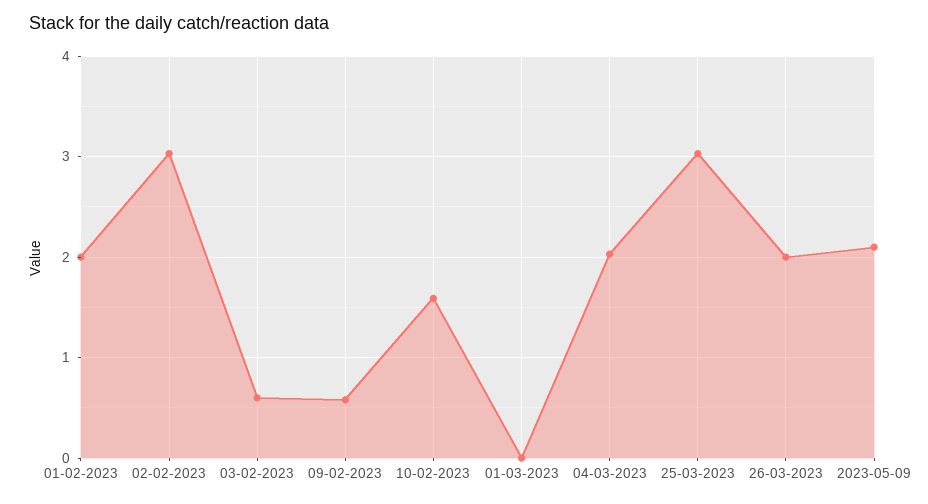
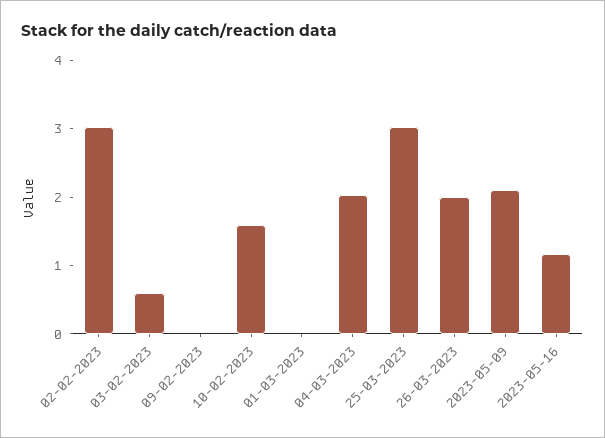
01-02-2023: 2 -> none
09-02-2023: 0.6 -> 0
2023-05-16: none -> 1.2

